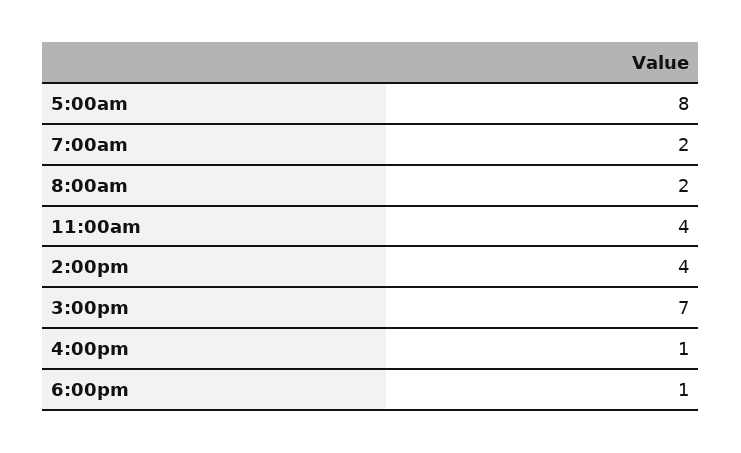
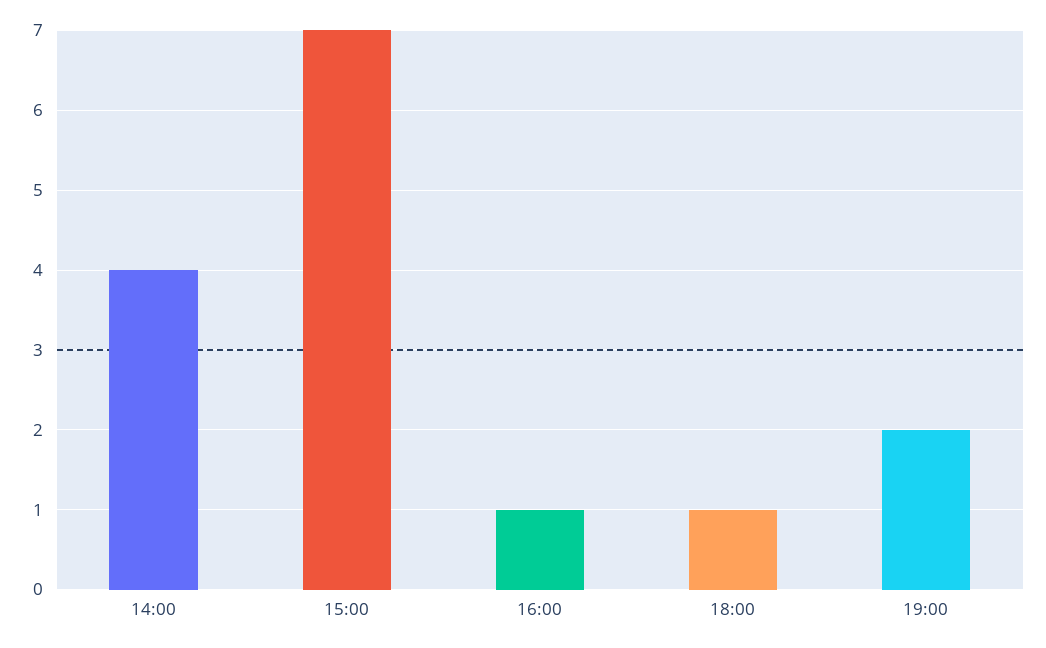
5:00am: 8 -> none
7:00am: 2 -> none
8:00am: 2 -> none
11:00am: 4 -> none
19:00: none -> 2

